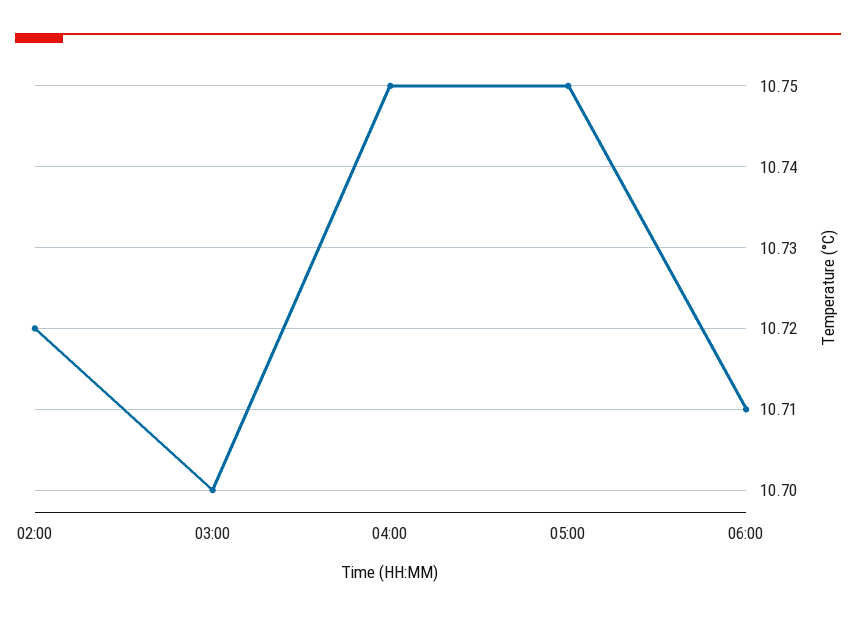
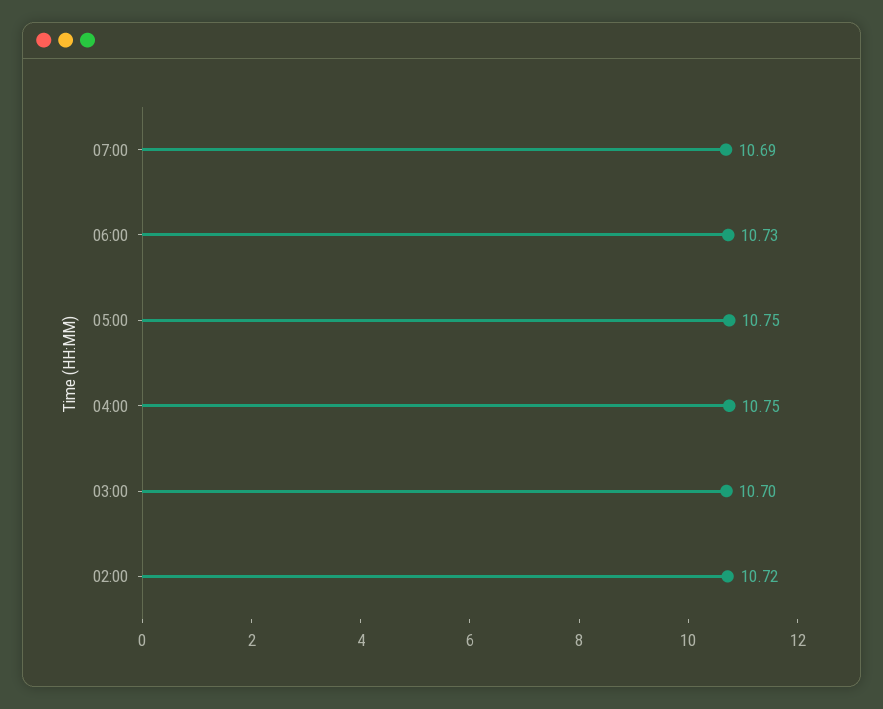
06:00: 10.71 -> 10.73
07:00: none -> 10.69

